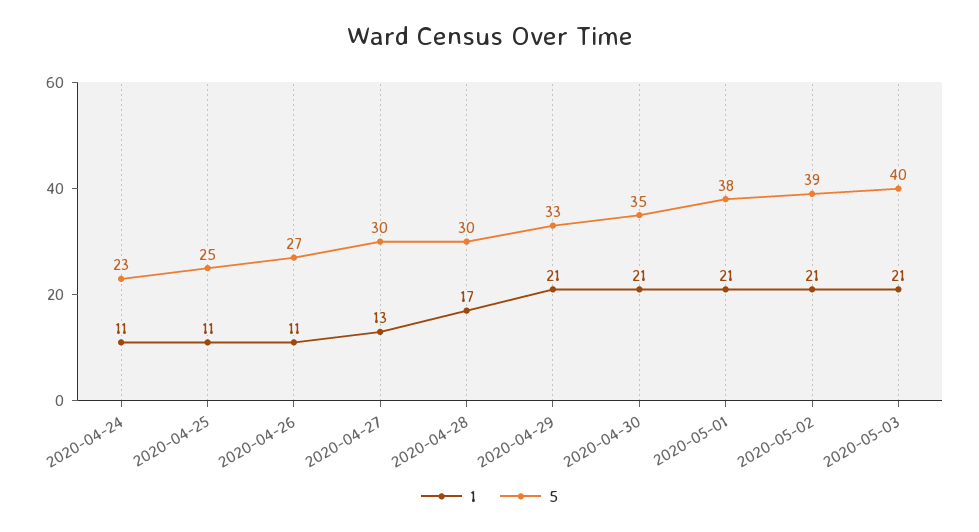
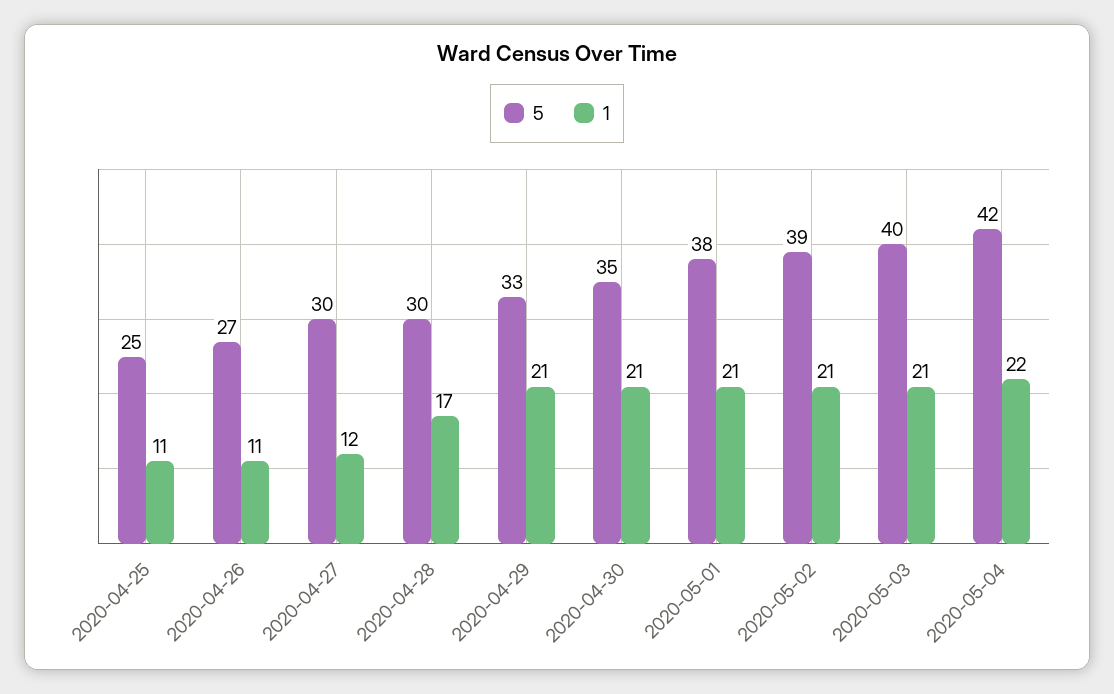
1, 2020-04-24: 11 -> none
5, 2020-04-24: 23 -> none
1, 2020-04-27: 13 -> 12
5, 2020-05-04: none -> 42
1, 2020-05-04: none -> 22

